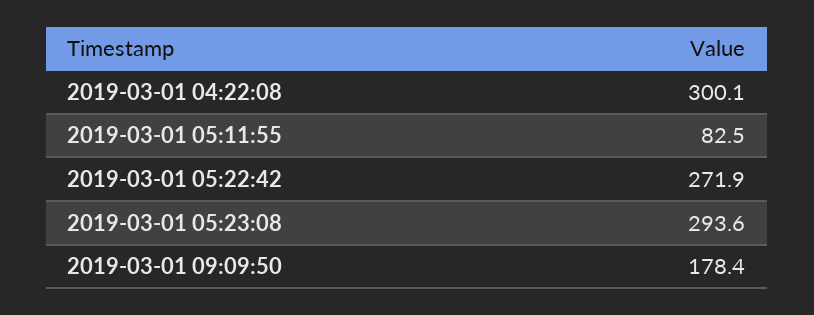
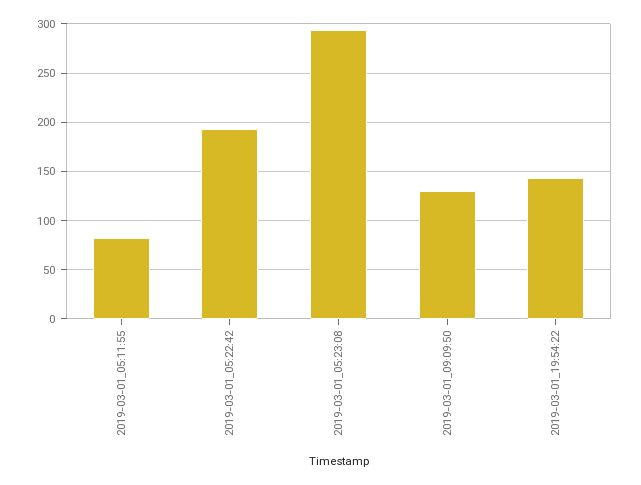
2019-03-01 04:22:08: 300.1 -> none
2019-03-01 05:22:42: 271.9 -> 190
2019-03-01 09:09:50: 178.4 -> 130
2019-03-01_19:54:22: none -> 140

